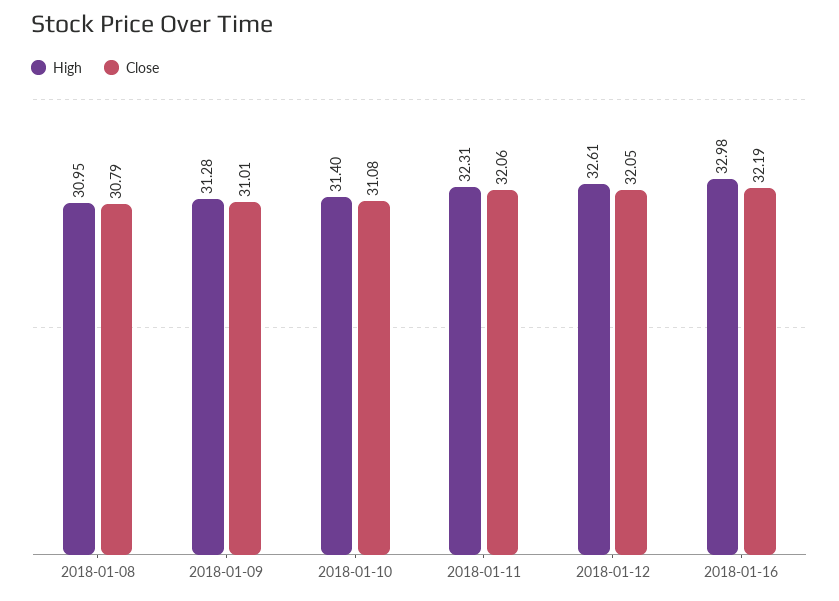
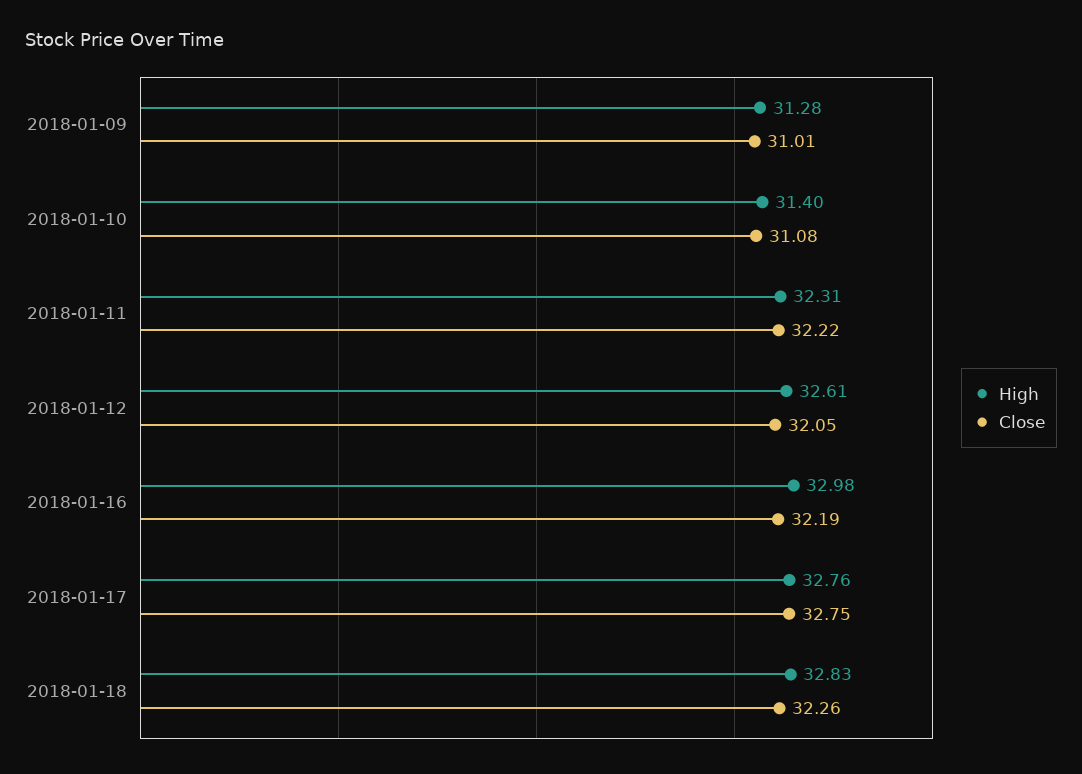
High, 2018-01-08: 30.95 -> none
Close, 2018-01-08: 30.79 -> none
Close, 2018-01-11: 32.06 -> 32.22
High, 2018-01-17: none -> 32.76
Close, 2018-01-17: none -> 32.75
High, 2018-01-18: none -> 32.83
Close, 2018-01-18: none -> 32.26

